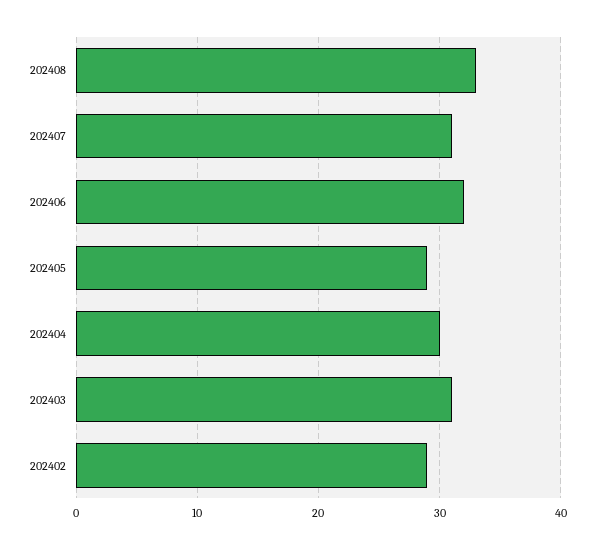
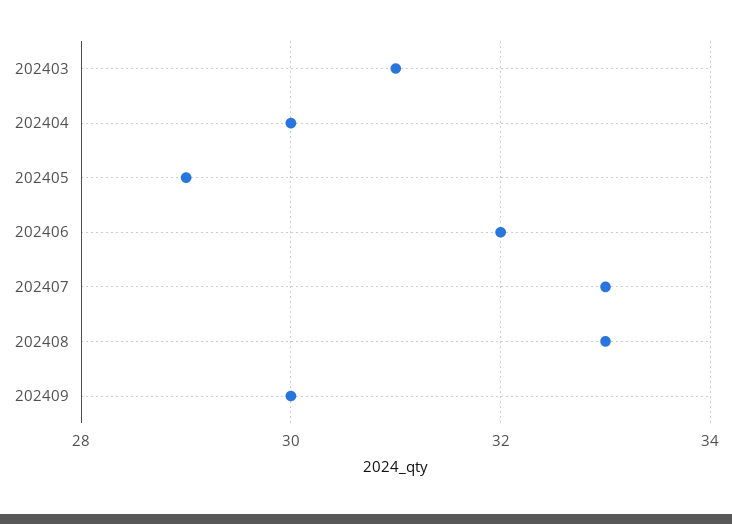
202407: 31 -> 33
202402: 29 -> none
202409: none -> 30

